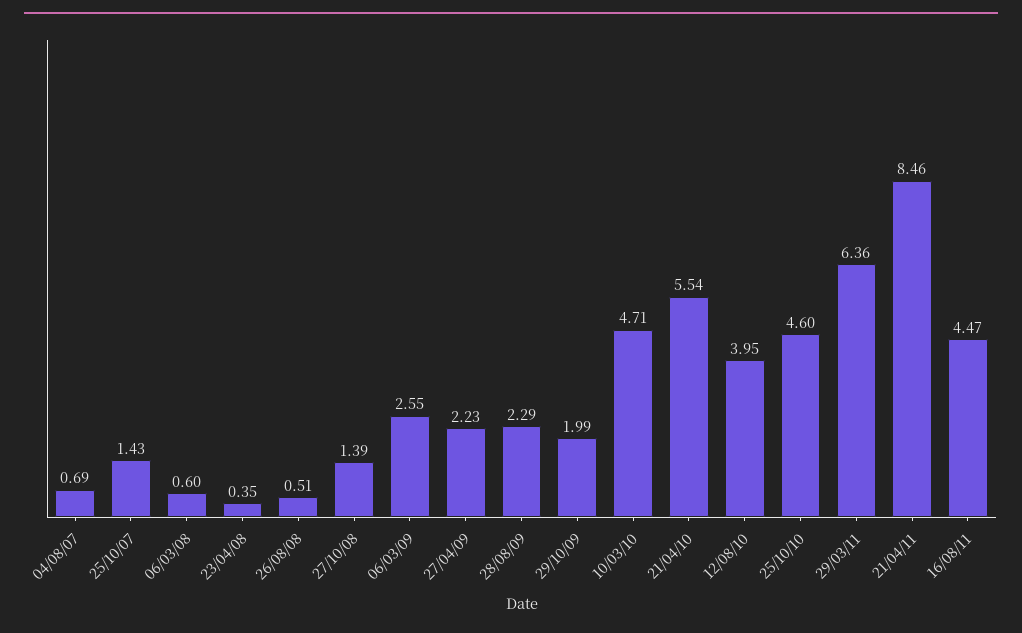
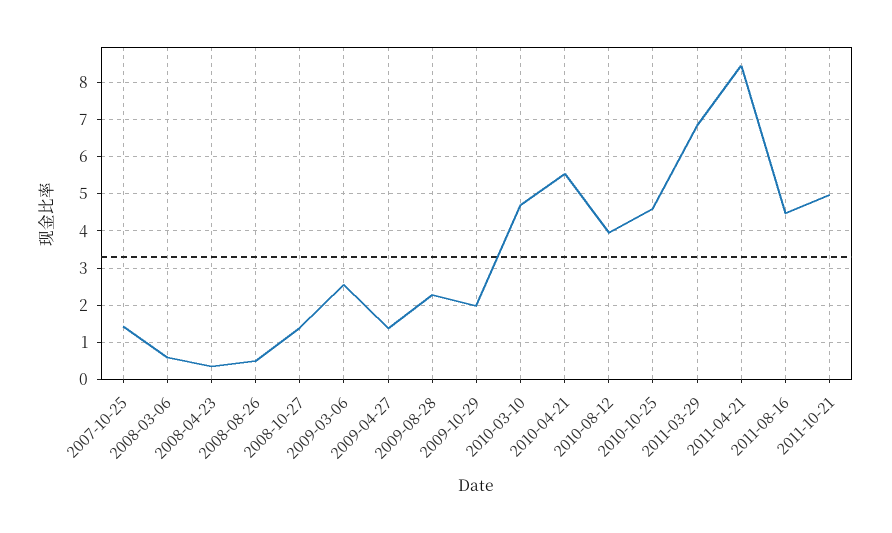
04/08/07: 0.69 -> none
27/04/09: 2.23 -> 1.4
29/03/11: 6.36 -> 6.8
2011-10-21: none -> 5

